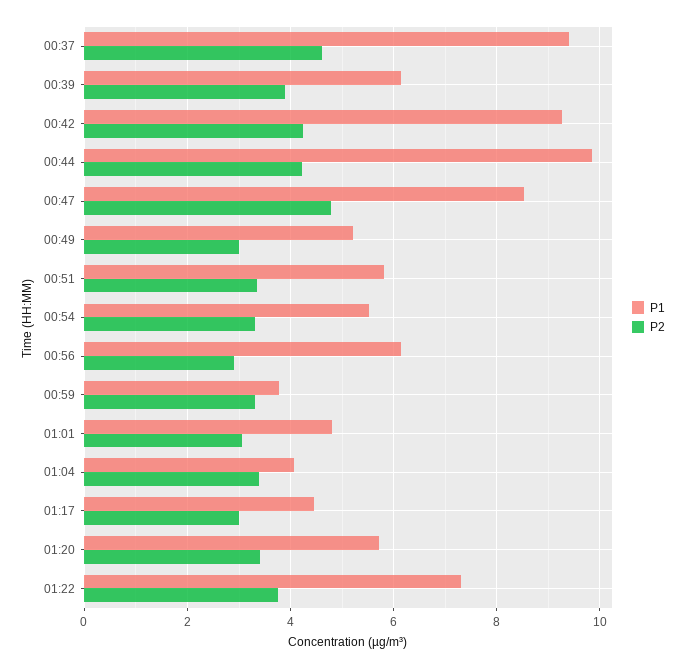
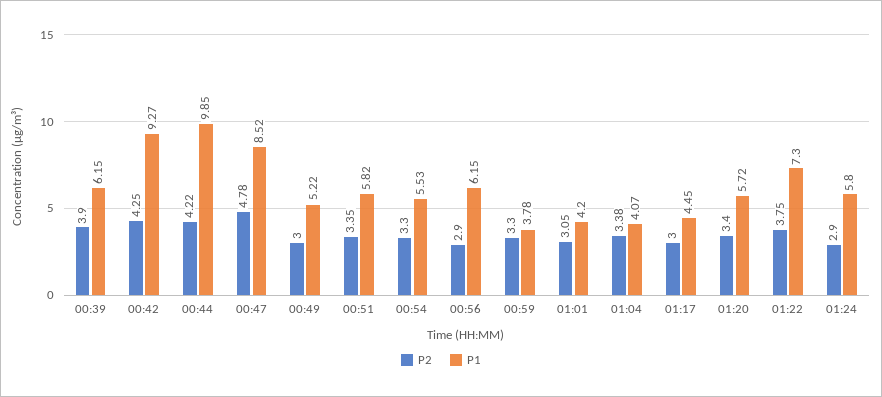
P1, 00:37: 9.4 -> none
P2, 00:37: 4.6 -> none
P1, 01:01: 4.8 -> 4.2
P2, 01:24: none -> 2.9
P1, 01:24: none -> 5.8

